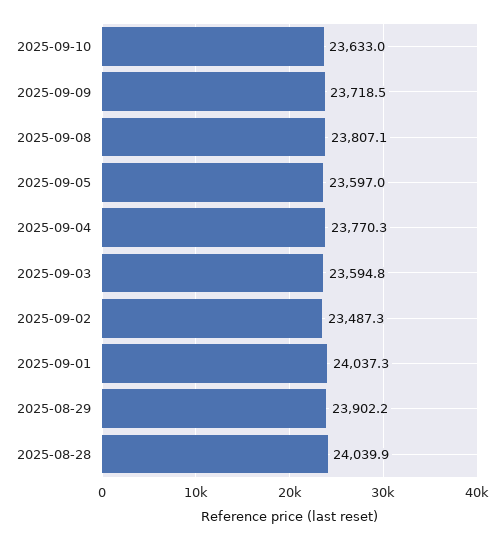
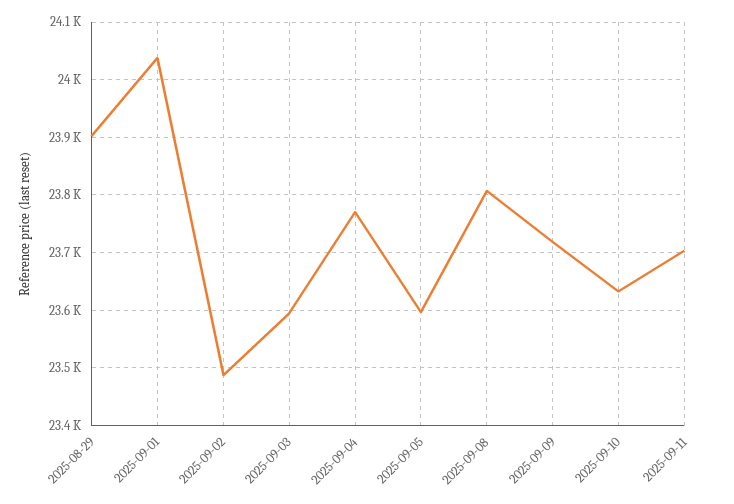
2025-08-28: 24039.9 -> none
2025-09-11: none -> 23700

